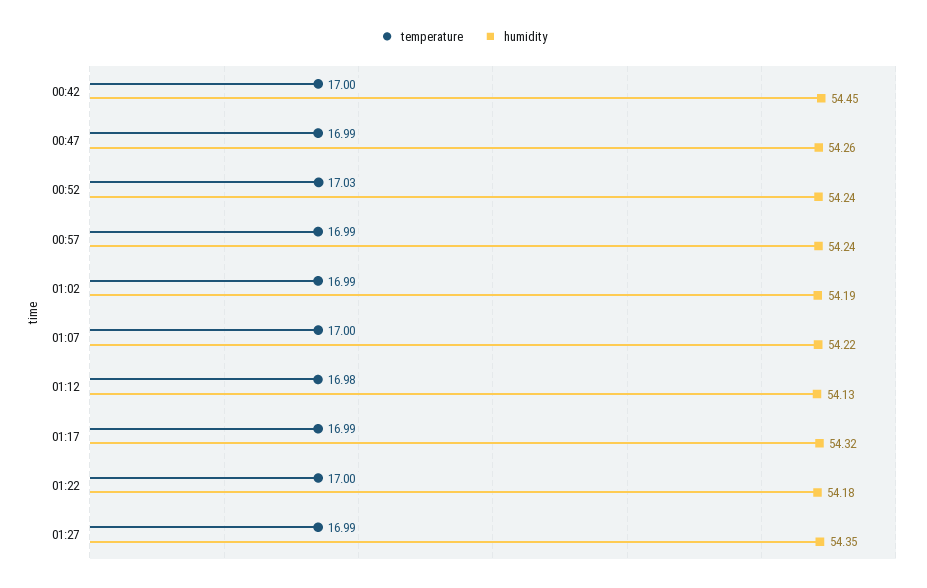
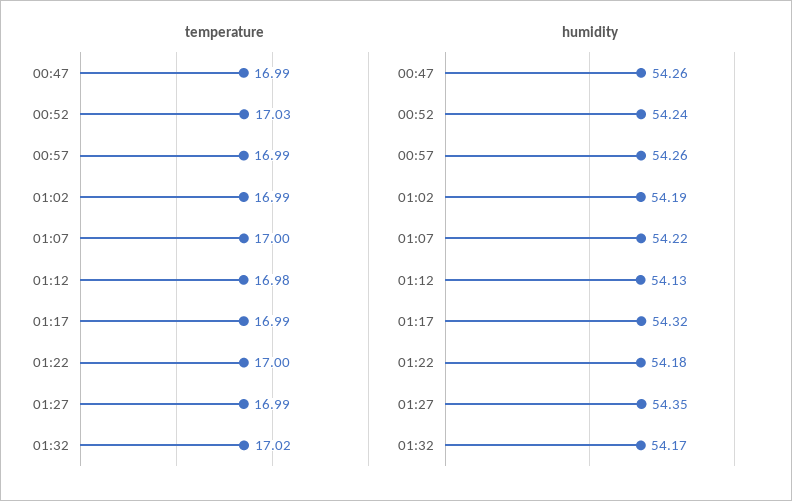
temperature, 00:42: 17 -> none
humidity, 00:42: 54.45 -> none
humidity, 00:57: 54.24 -> 54.26
temperature, 01:32: none -> 17.02
humidity, 01:32: none -> 54.17

